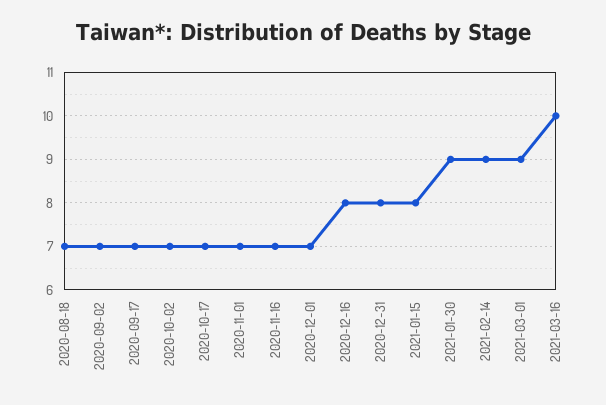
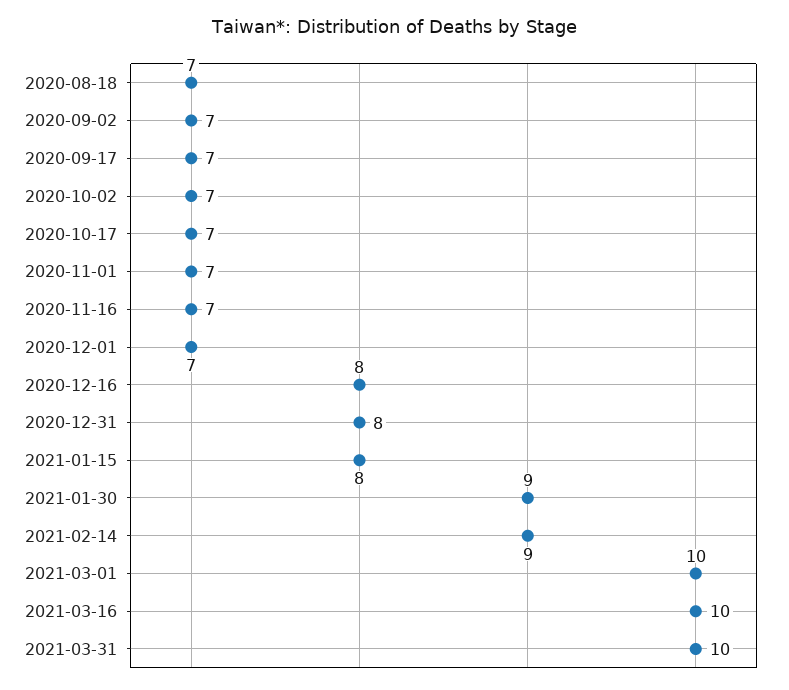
2021-03-01: 9 -> 10
2021-03-31: none -> 10

